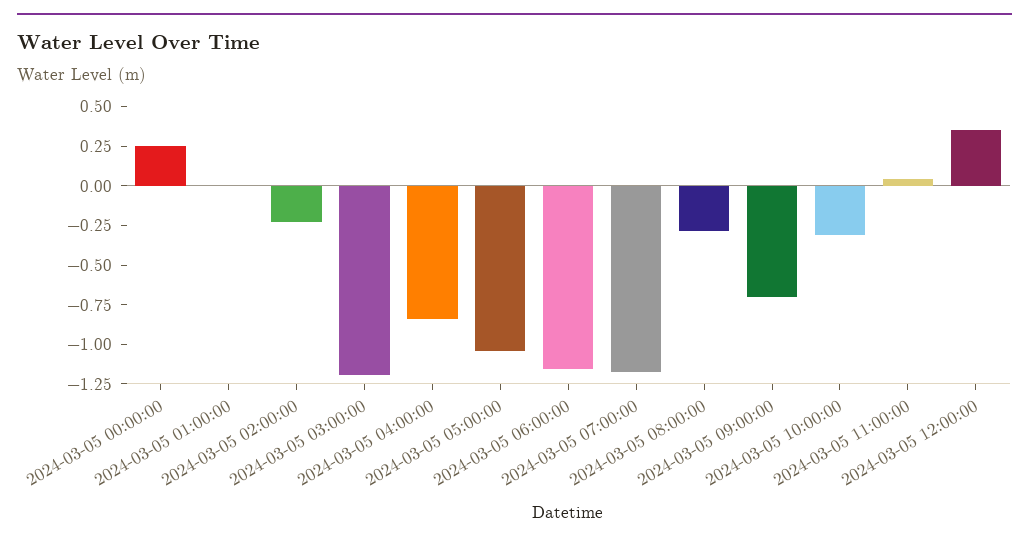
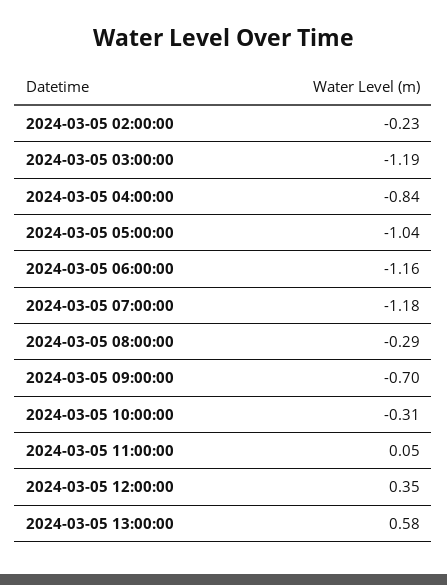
2024-03-05 00:00:00: 0.25 -> none
2024-03-05 01:00:00: 0 -> none
2024-03-05 13:00:00: none -> 0.58

